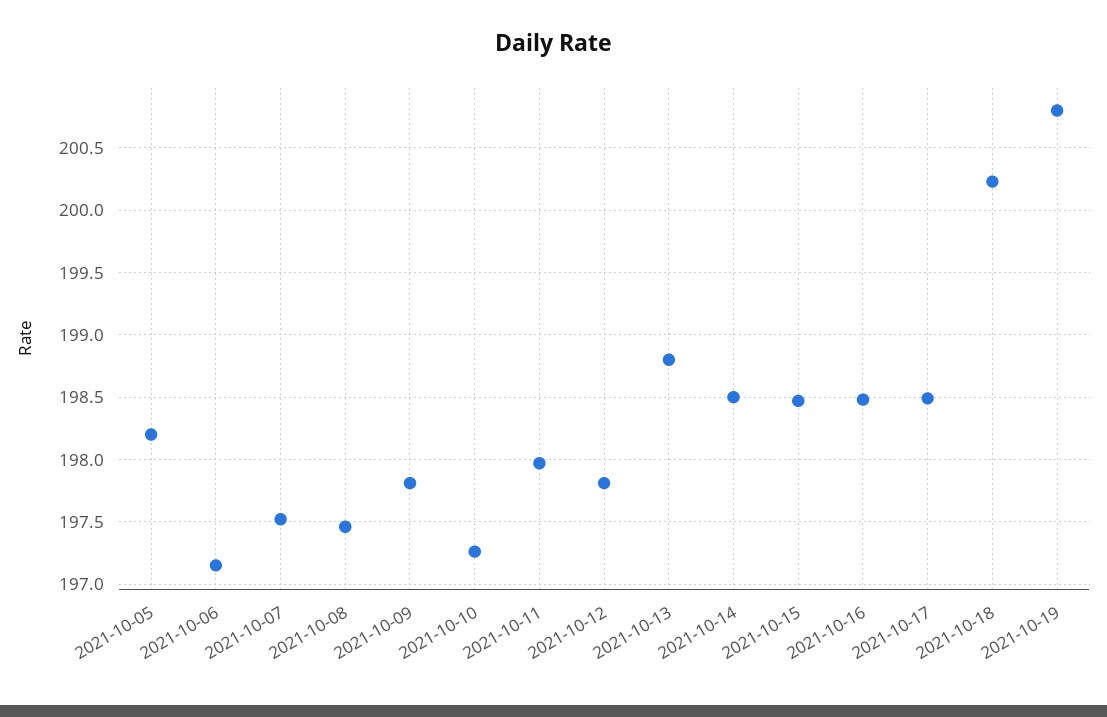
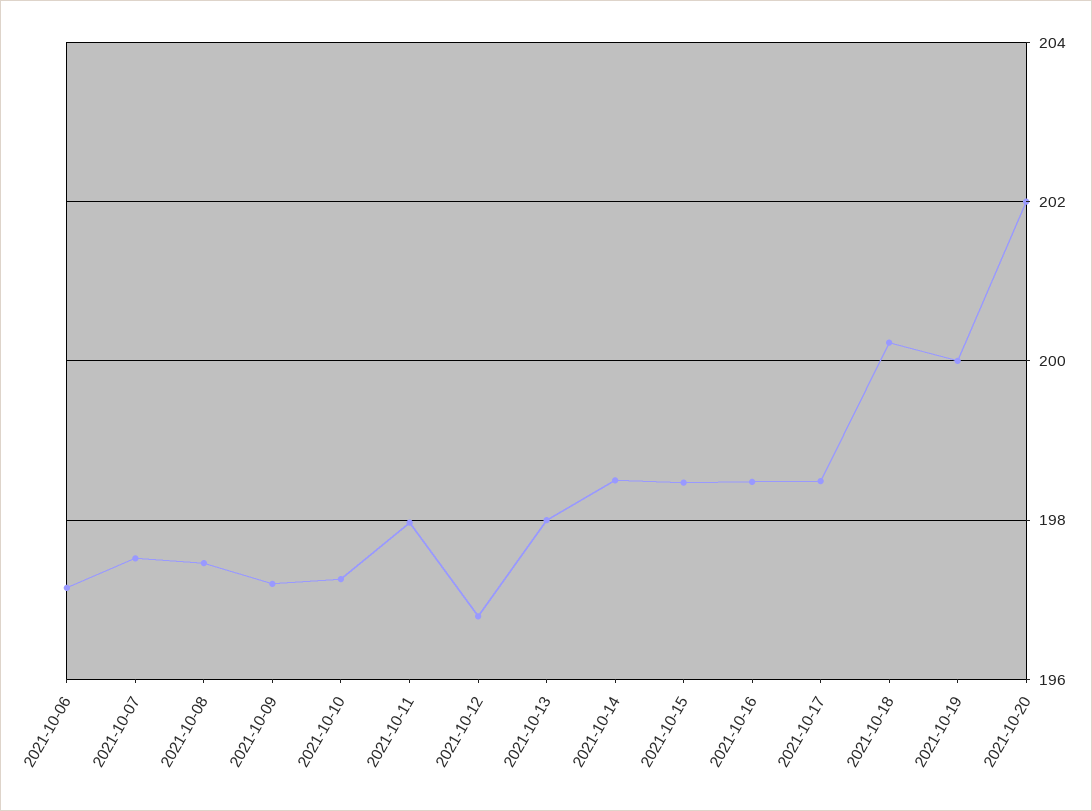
2021-10-05: 198.2 -> none
2021-10-09: 197.8 -> 197.2
2021-10-12: 197.8 -> 196.8
2021-10-13: 198.8 -> 198
2021-10-19: 200.8 -> 200
2021-10-20: none -> 202

